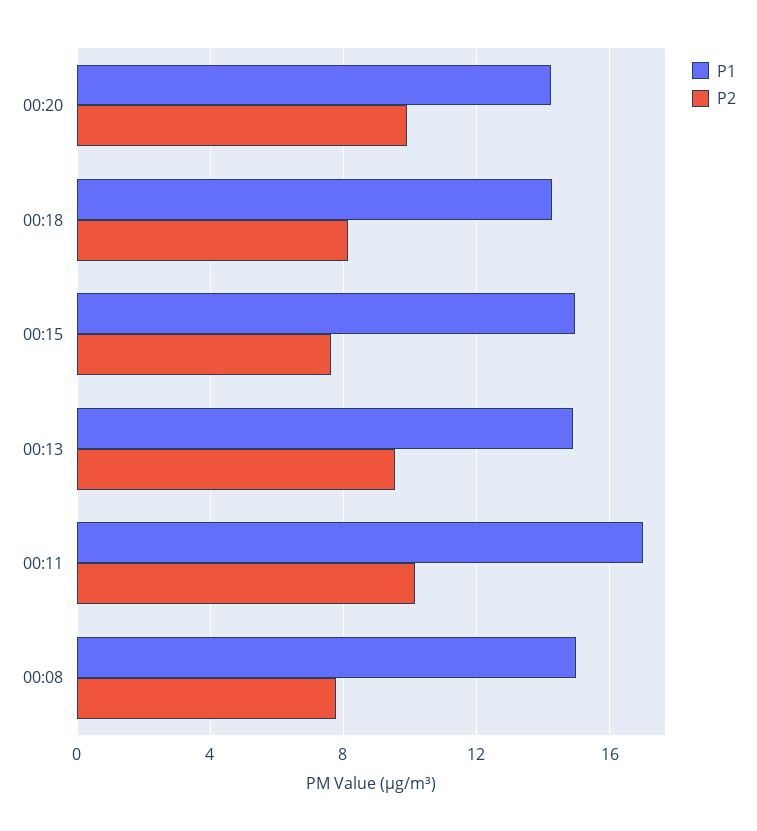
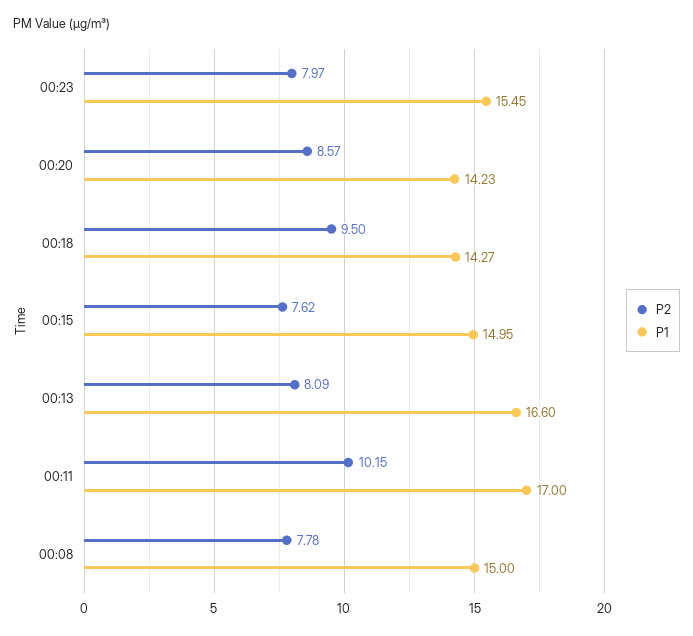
P2, 00:20: 10 -> 8.57
P2, 00:18: 8 -> 9.5
P1, 00:13: 15 -> 16.6
P2, 00:13: 9.5 -> 8.09
P2, 00:23: none -> 7.97
P1, 00:23: none -> 15.45

